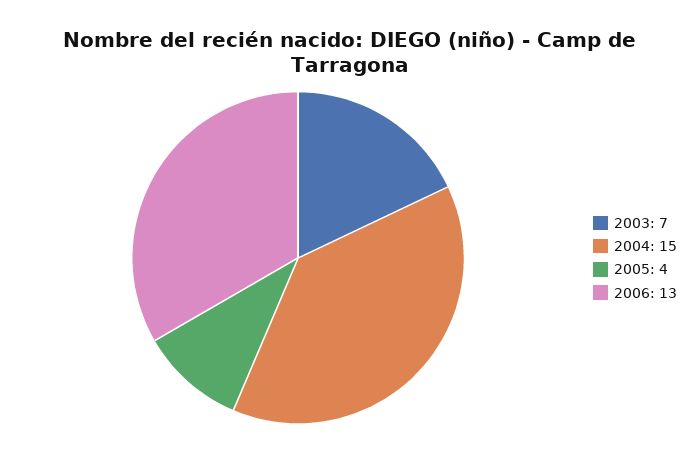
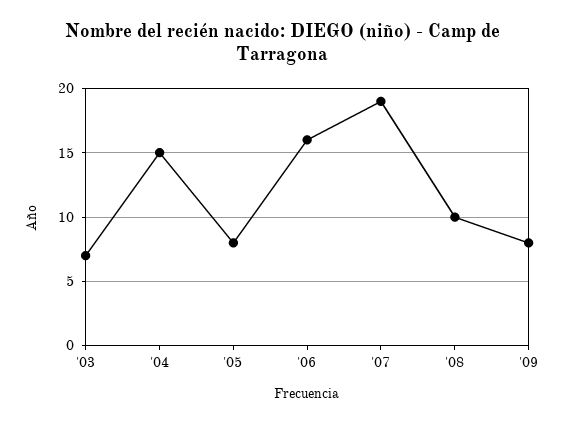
2005: 4 -> 8
2006: 13 -> 16
'07: none -> 19
'08: none -> 10
'09: none -> 8

